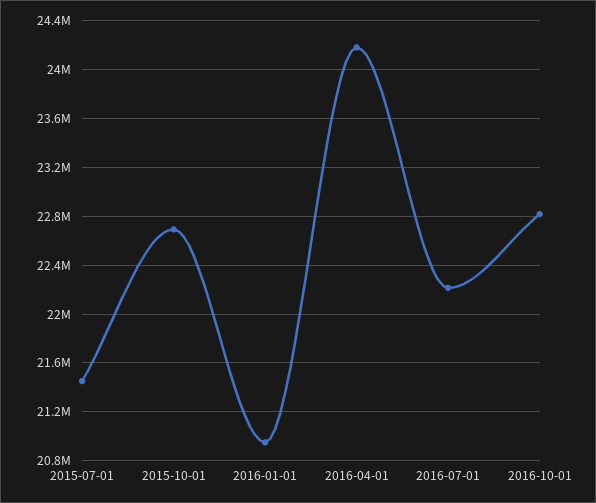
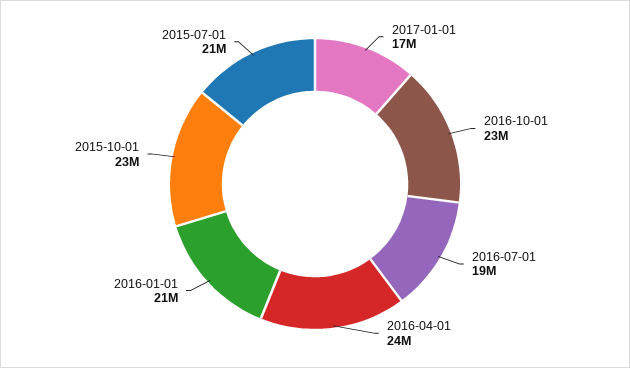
2016-07-01: 22200000 -> 19000000
2017-01-01: none -> 17000000

